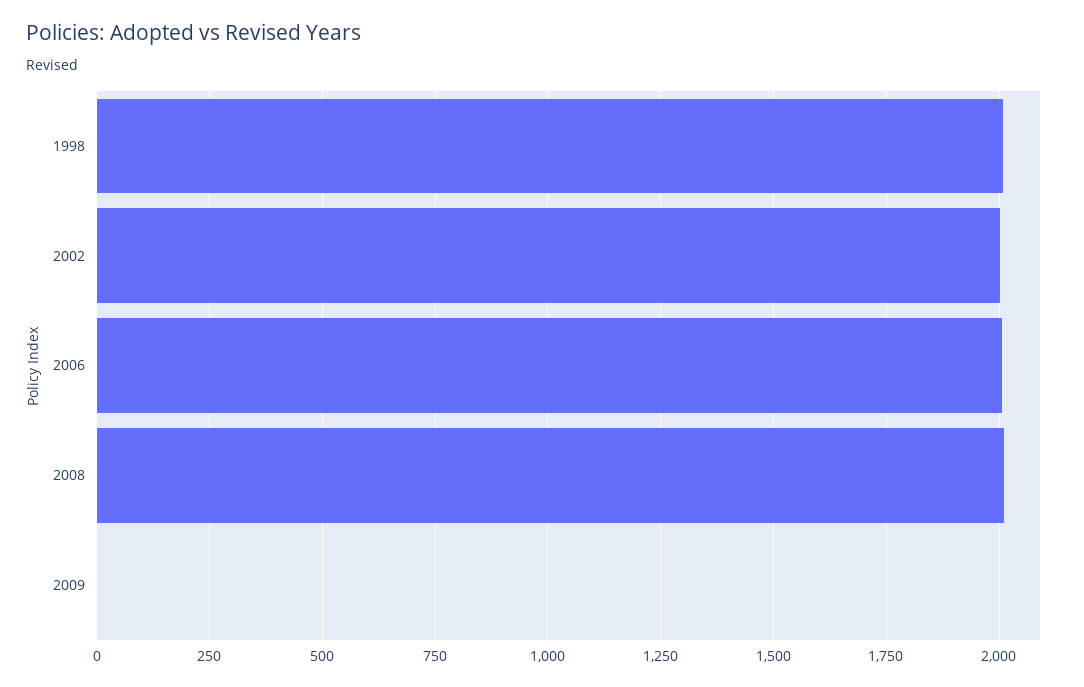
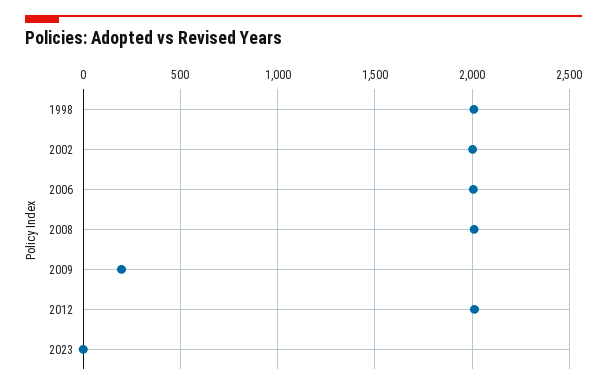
2009: 0 -> 200
2012: none -> 2000
2023: none -> 0

